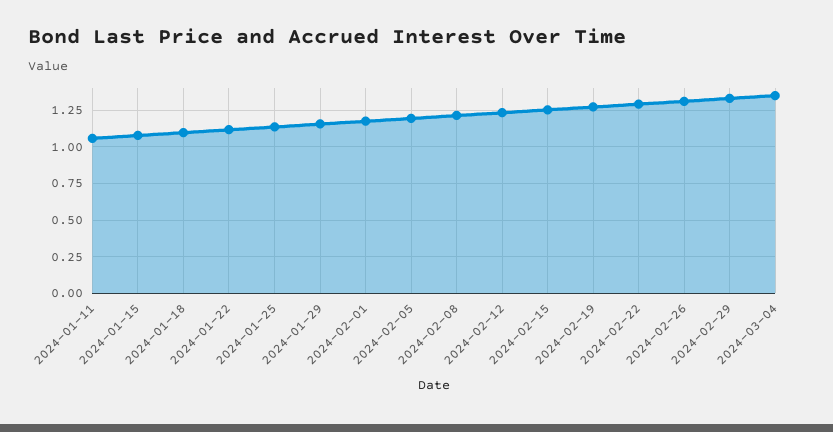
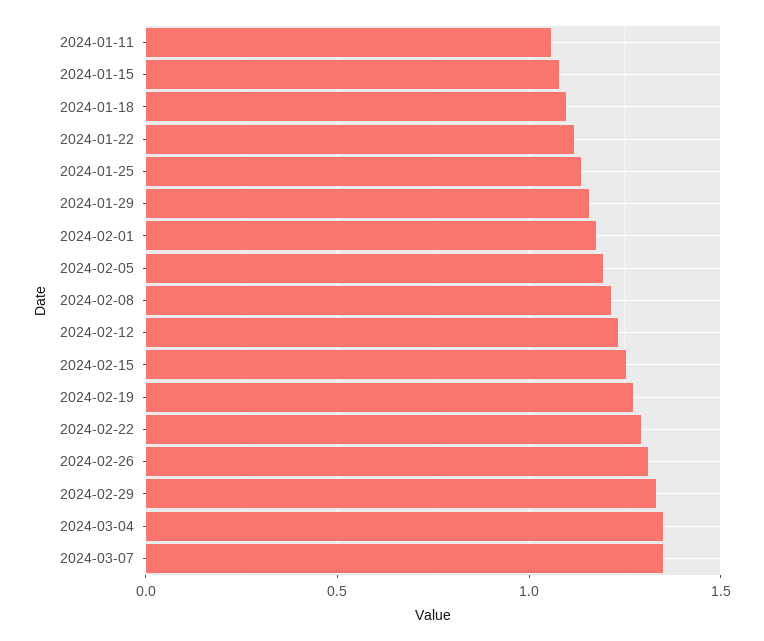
2024-03-07: none -> 1.35

